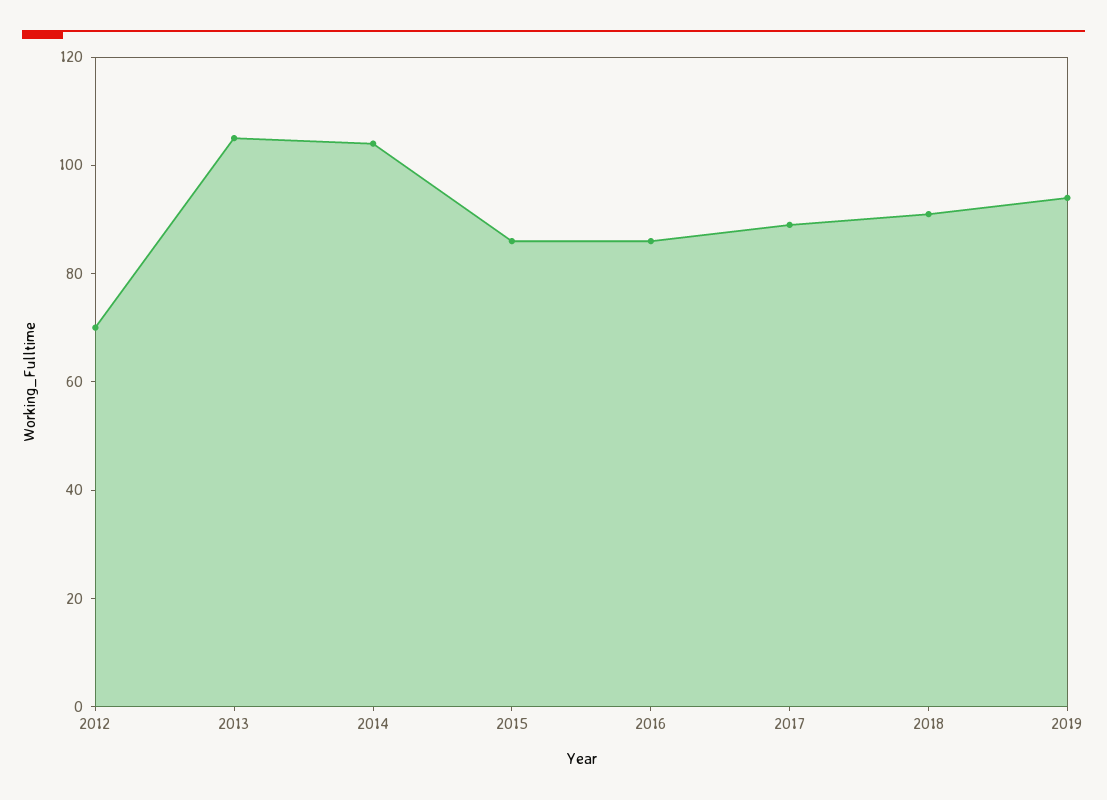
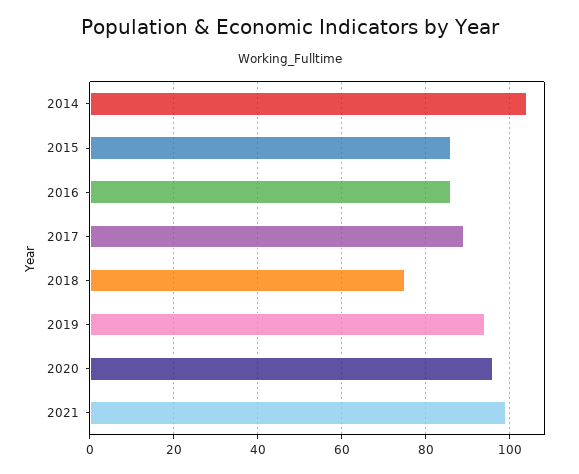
2012: 70 -> none
2013: 105 -> none
2018: 90 -> 75
2020: none -> 95
2021: none -> 100

